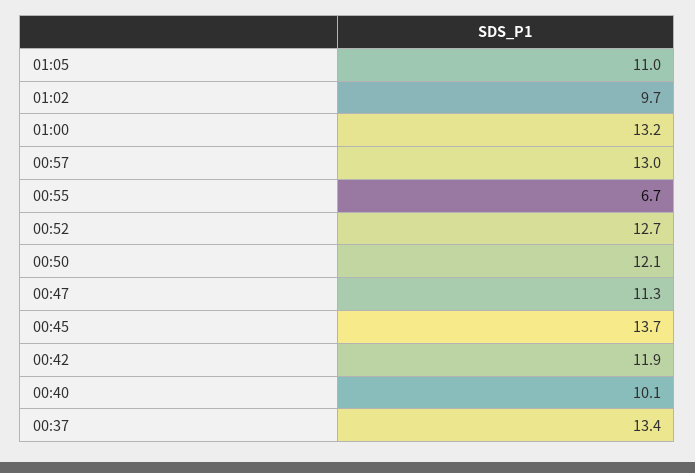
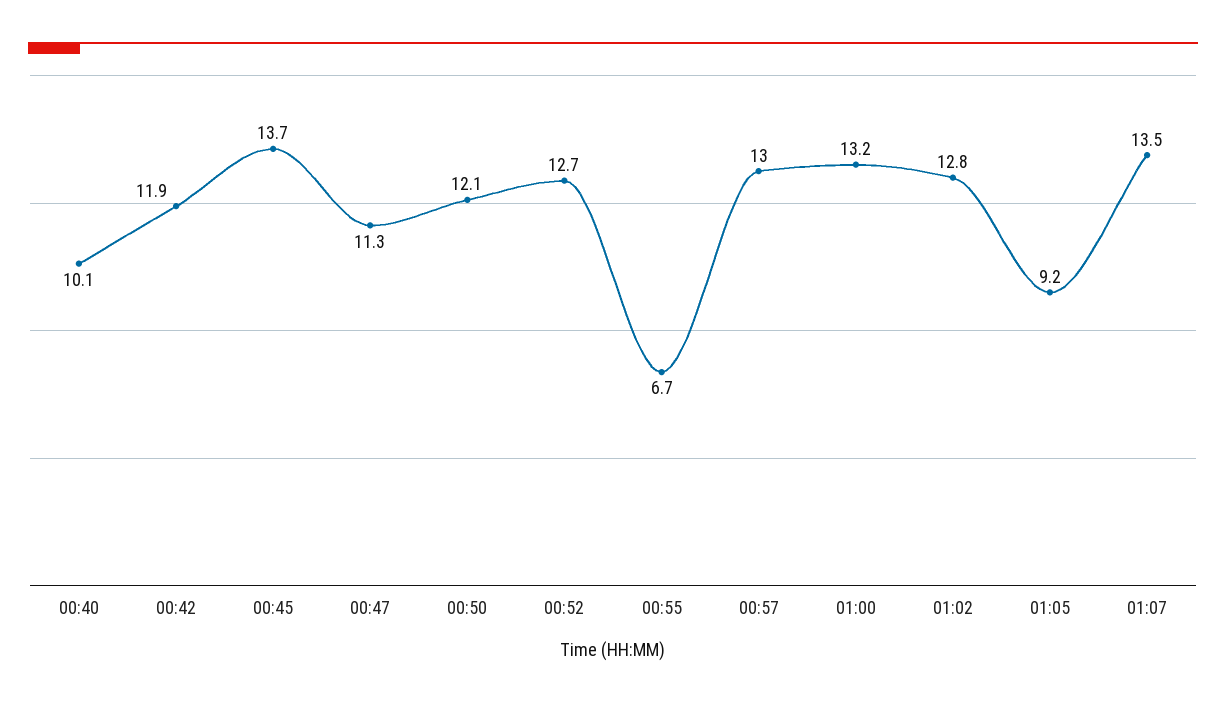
01:05: 11 -> 9.2
01:02: 9.7 -> 12.8
00:37: 13.4 -> none
01:07: none -> 13.5

